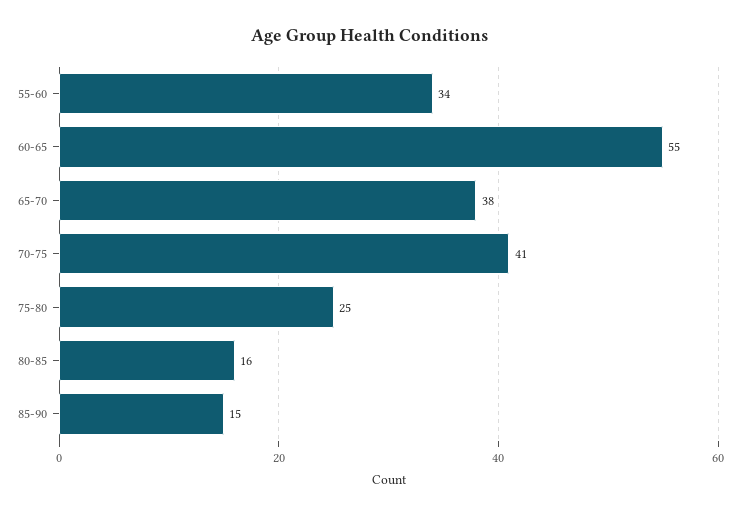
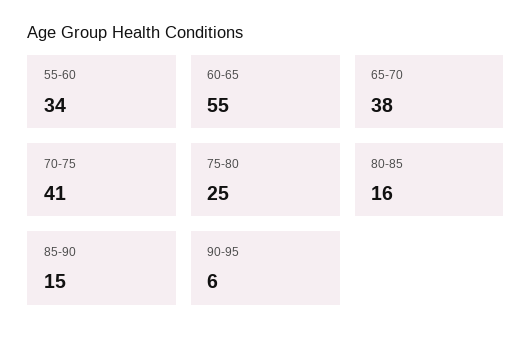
90-95: none -> 6

